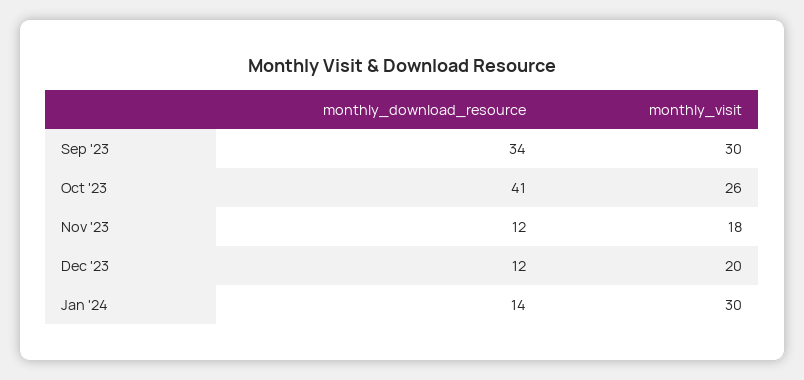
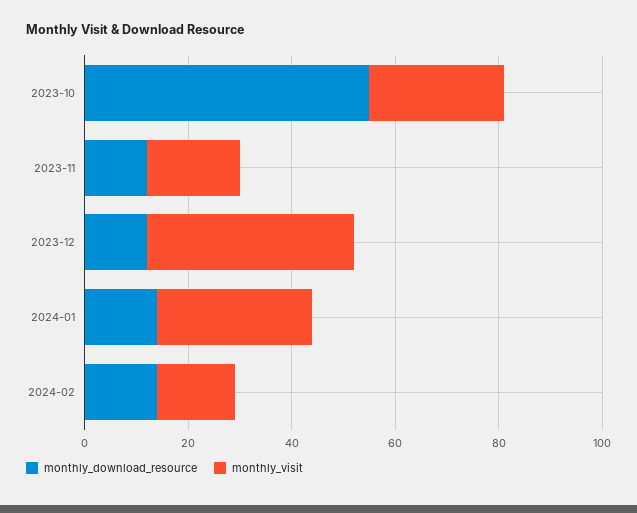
monthly_download_resource, Sep '23: 34 -> none
monthly_visit, Sep '23: 30 -> none
monthly_download_resource, Oct '23: 41 -> 55
monthly_visit, Dec '23: 20 -> 40
monthly_download_resource, 2024-02: none -> 15
monthly_visit, 2024-02: none -> 15

